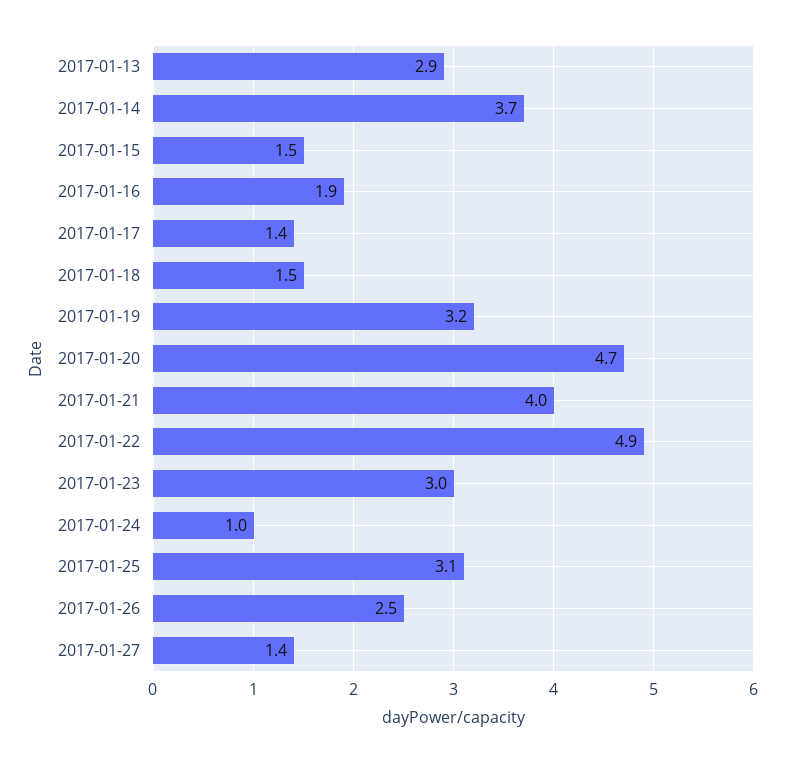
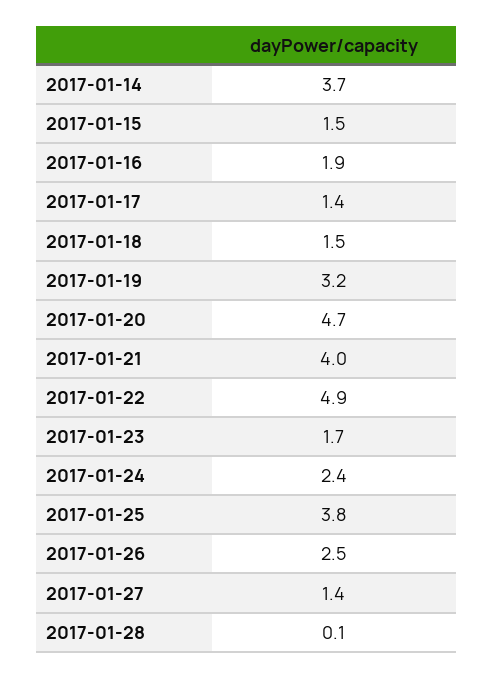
2017-01-13: 2.9 -> none
2017-01-23: 3 -> 1.7
2017-01-24: 1 -> 2.4
2017-01-25: 3.1 -> 3.8
2017-01-28: none -> 0.1

